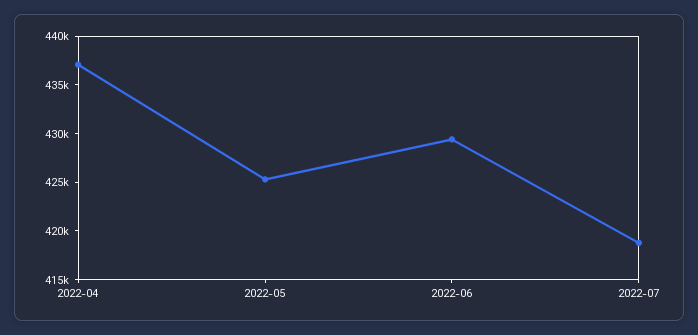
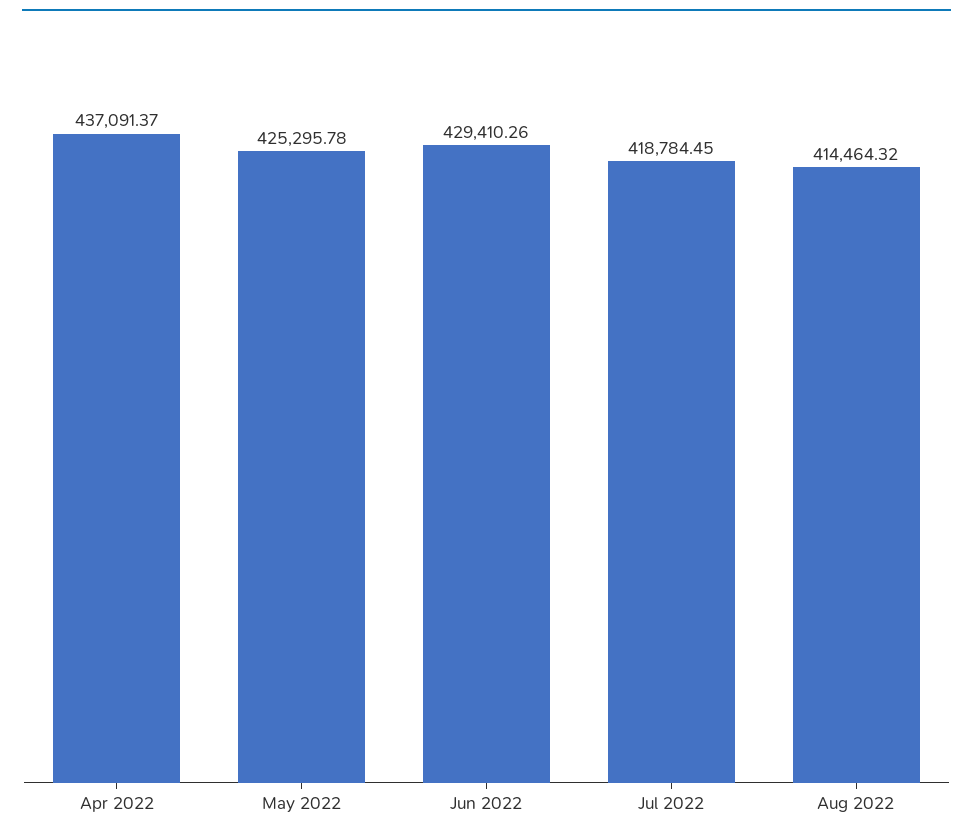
Aug 2022: none -> 414464.32

